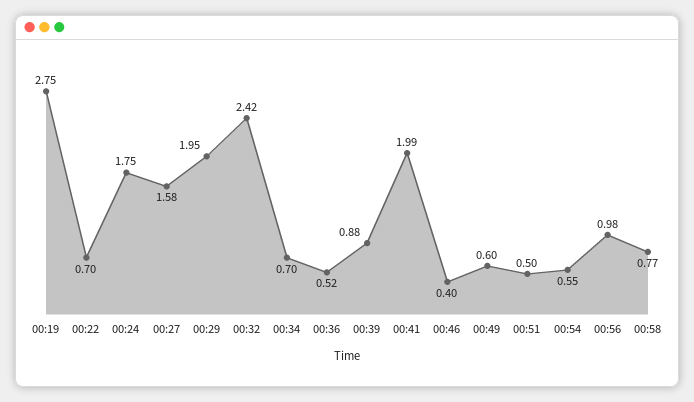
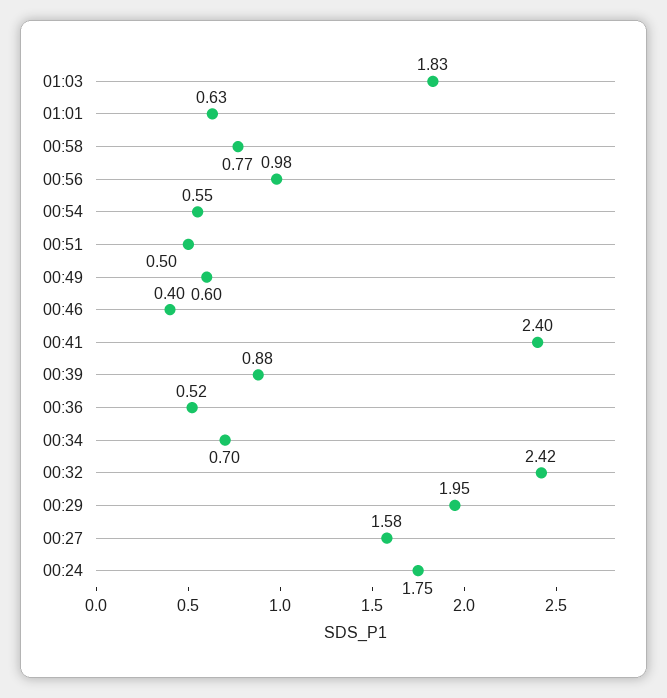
00:19: 2.75 -> none
00:22: 0.7 -> none
00:41: 1.99 -> 2.4
01:03: none -> 1.83
01:01: none -> 0.63

